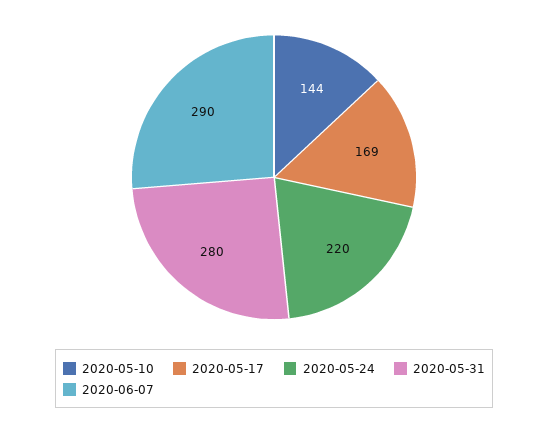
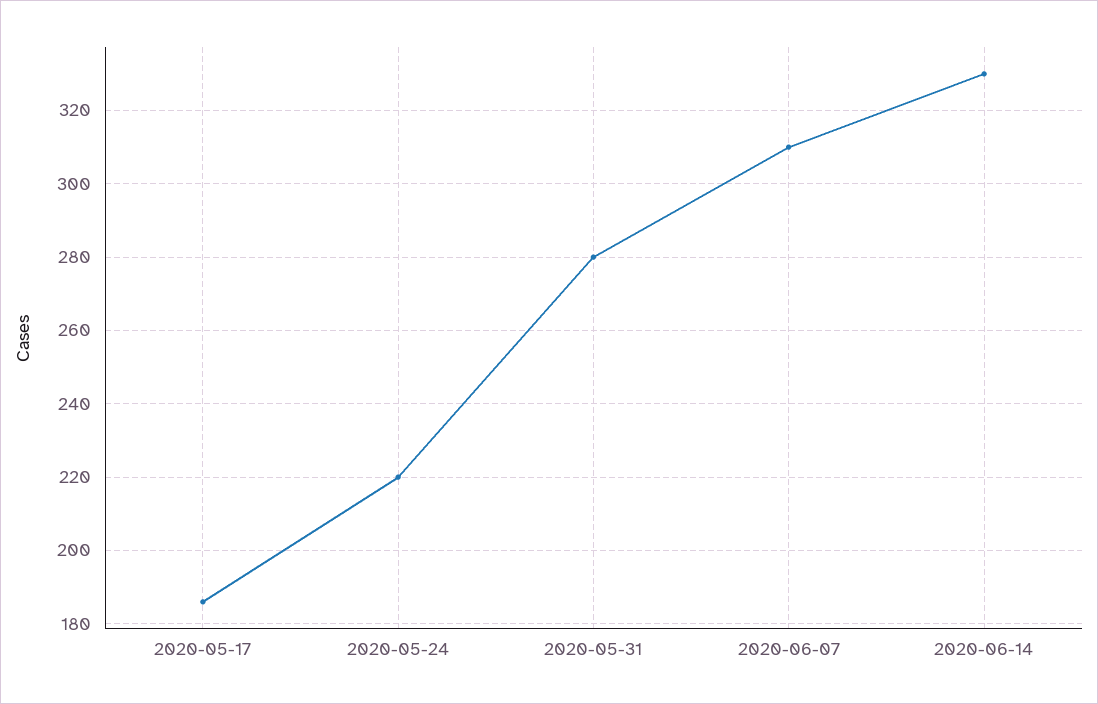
2020-05-10: 144 -> none
2020-05-17: 169 -> 185
2020-06-07: 290 -> 310
2020-06-14: none -> 330

